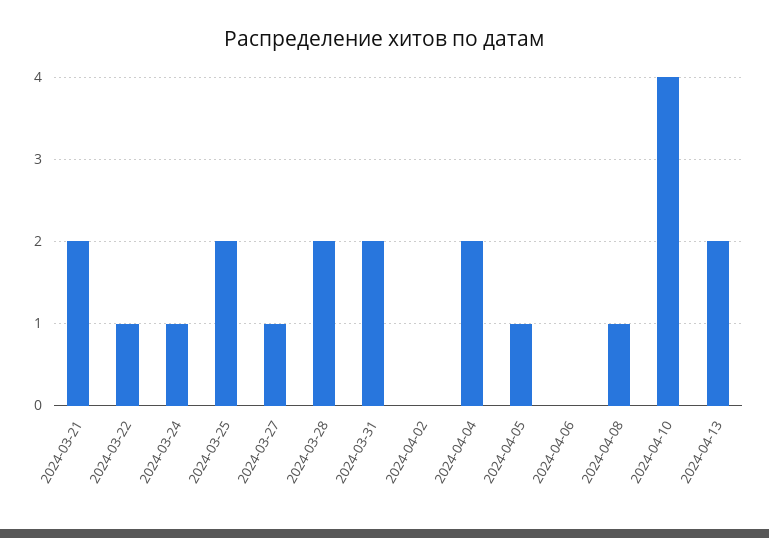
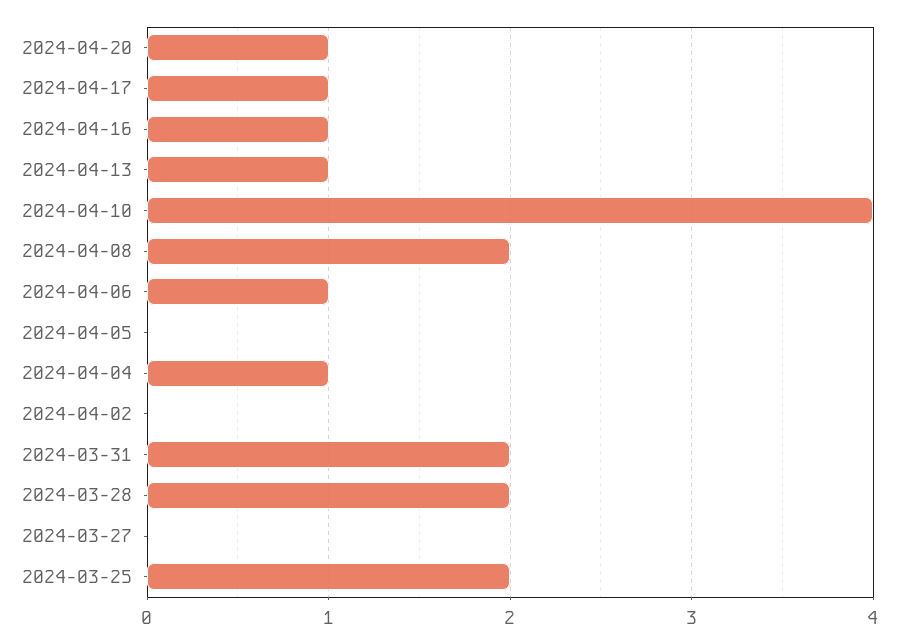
2024-03-21: 2 -> none
2024-03-22: 1 -> none
2024-03-24: 1 -> none
2024-03-27: 1 -> 0
2024-04-04: 2 -> 1
2024-04-05: 1 -> 0
2024-04-06: 0 -> 1
2024-04-08: 1 -> 2
2024-04-13: 2 -> 1
2024-04-20: none -> 1
2024-04-17: none -> 1
2024-04-16: none -> 1

